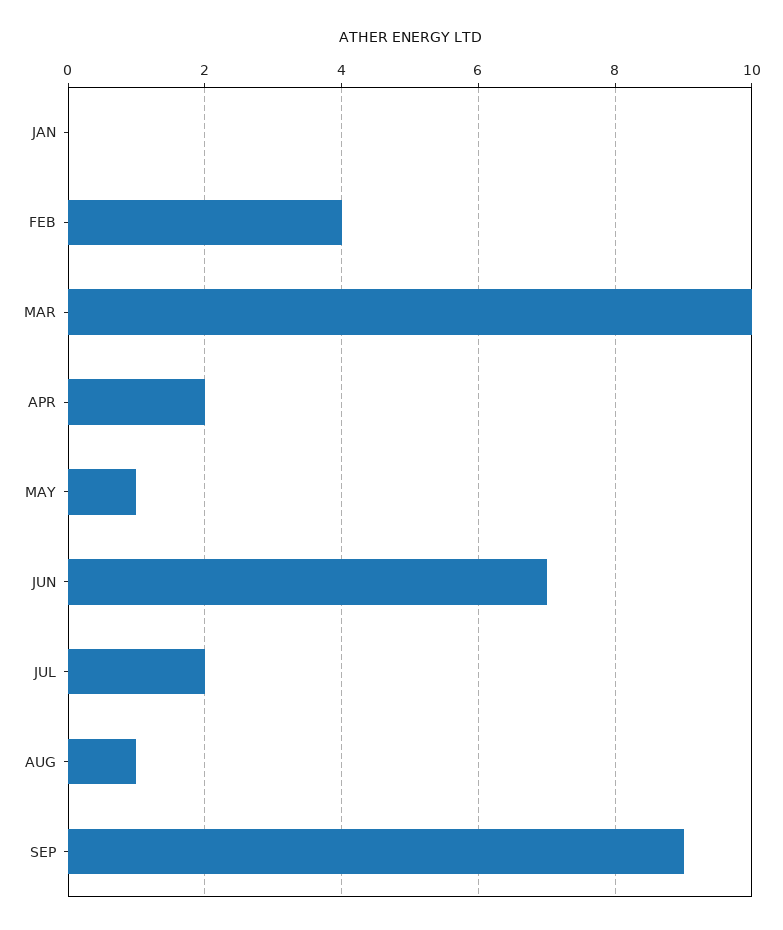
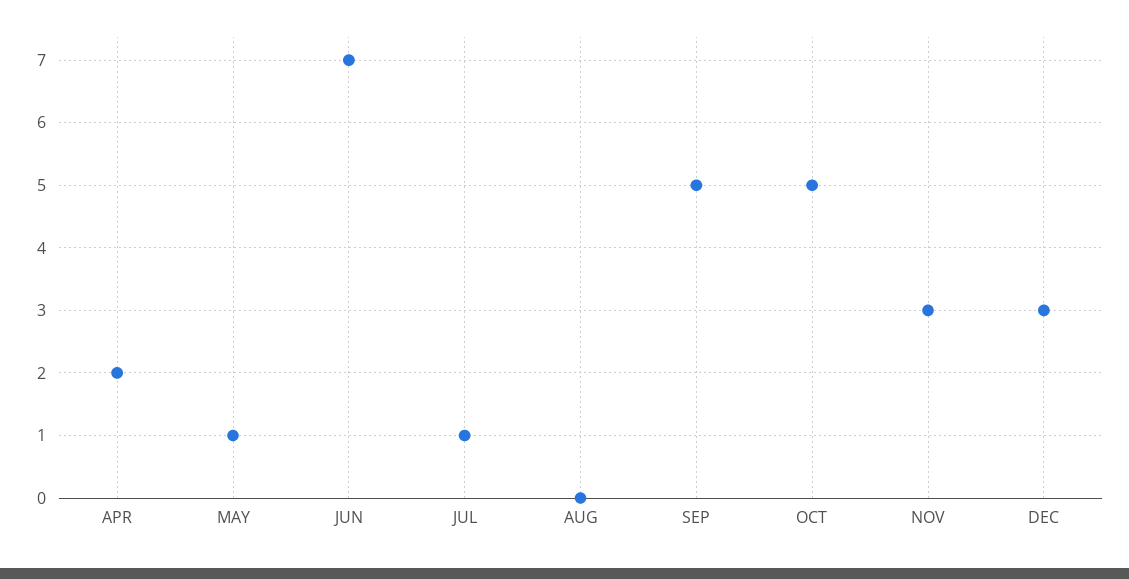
JAN: 0 -> none
FEB: 4 -> none
MAR: 10 -> none
JUL: 2 -> 1
AUG: 1 -> 0
SEP: 9 -> 5
OCT: none -> 5
NOV: none -> 3
DEC: none -> 3

